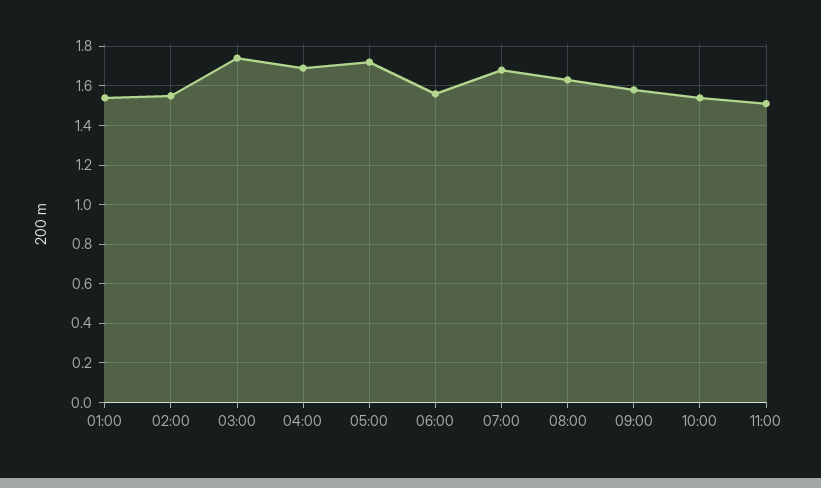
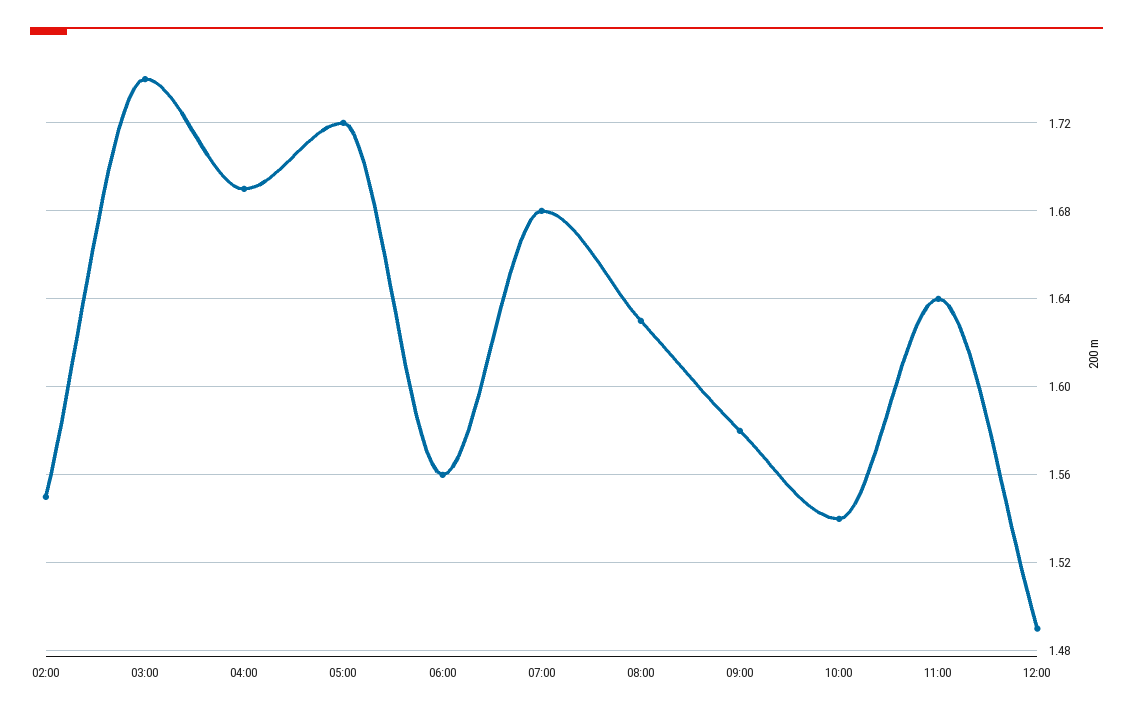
01:00: 1.55 -> none
11:00: 1.5 -> 1.64
12:00: none -> 1.49

